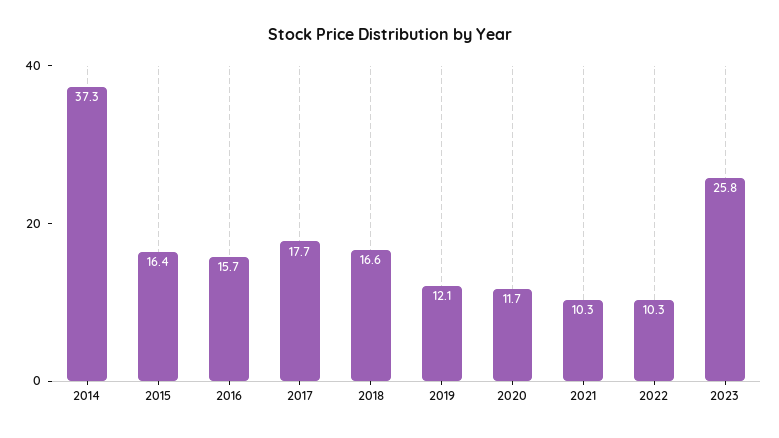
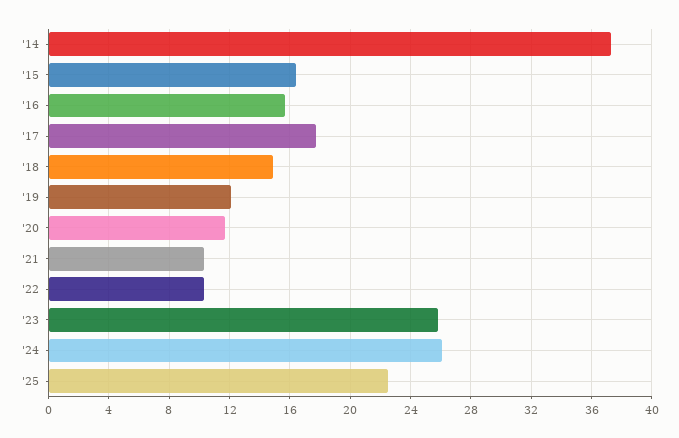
2018: 16.6 -> 15
'24: none -> 26
'25: none -> 22.5

